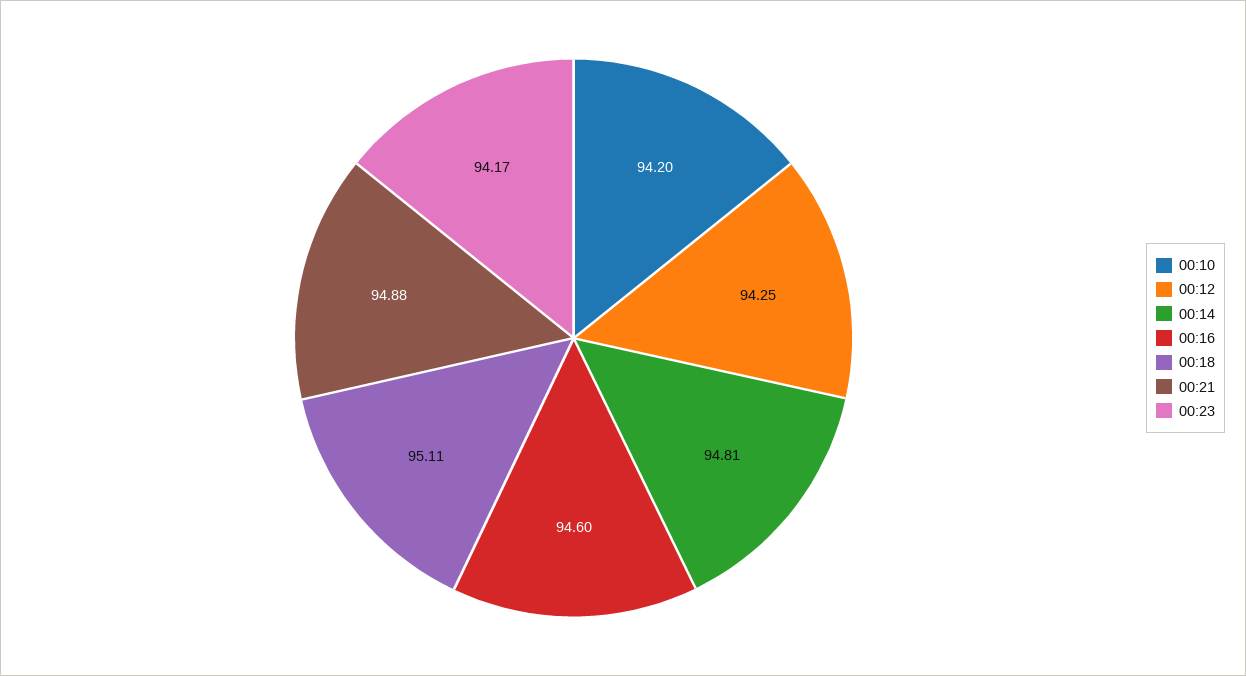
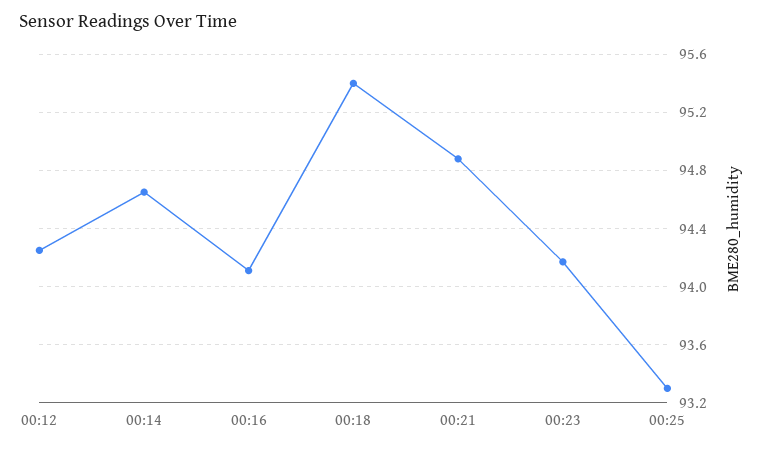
00:10: 94.2 -> none
00:14: 94.81 -> 94.65
00:16: 94.6 -> 94.1
00:18: 95.11 -> 95.4
00:25: none -> 93.3

